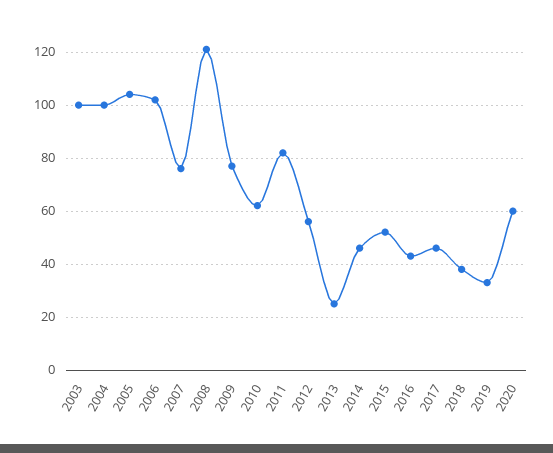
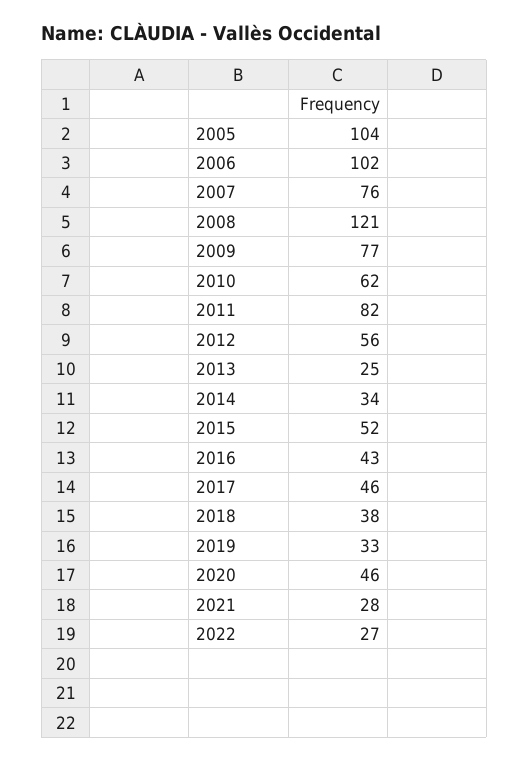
2003: 100 -> none
2004: 100 -> none
2014: 45 -> 34
2020: 60 -> 46
2021: none -> 28
2022: none -> 27

